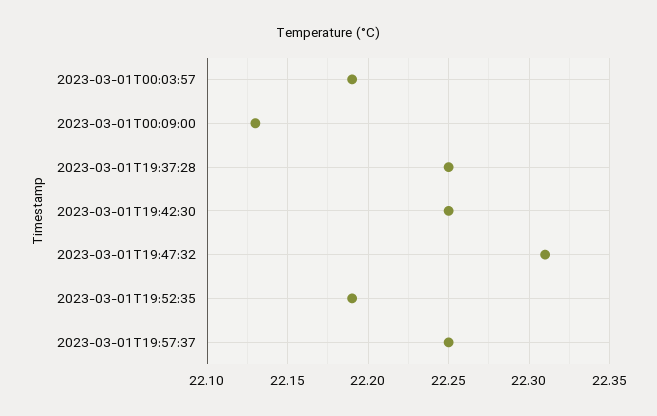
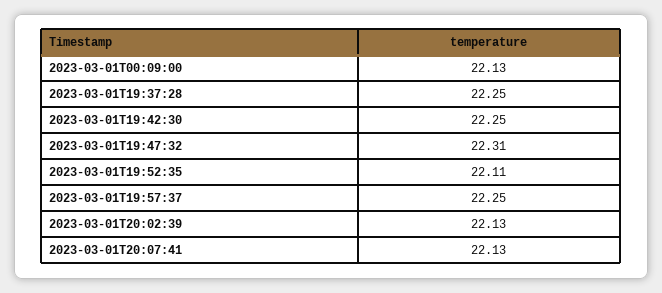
2023-03-01T00:03:57: 22.19 -> none
2023-03-01T19:52:35: 22.19 -> 22.11
2023-03-01T20:02:39: none -> 22.13
2023-03-01T20:07:41: none -> 22.13

